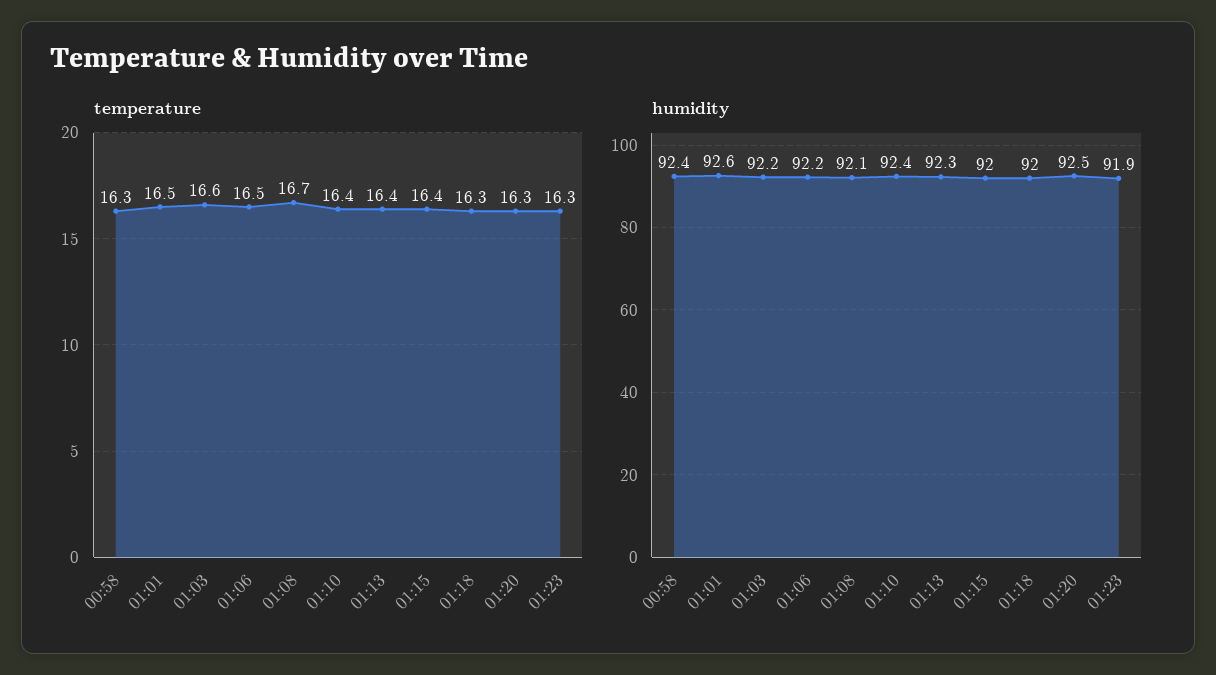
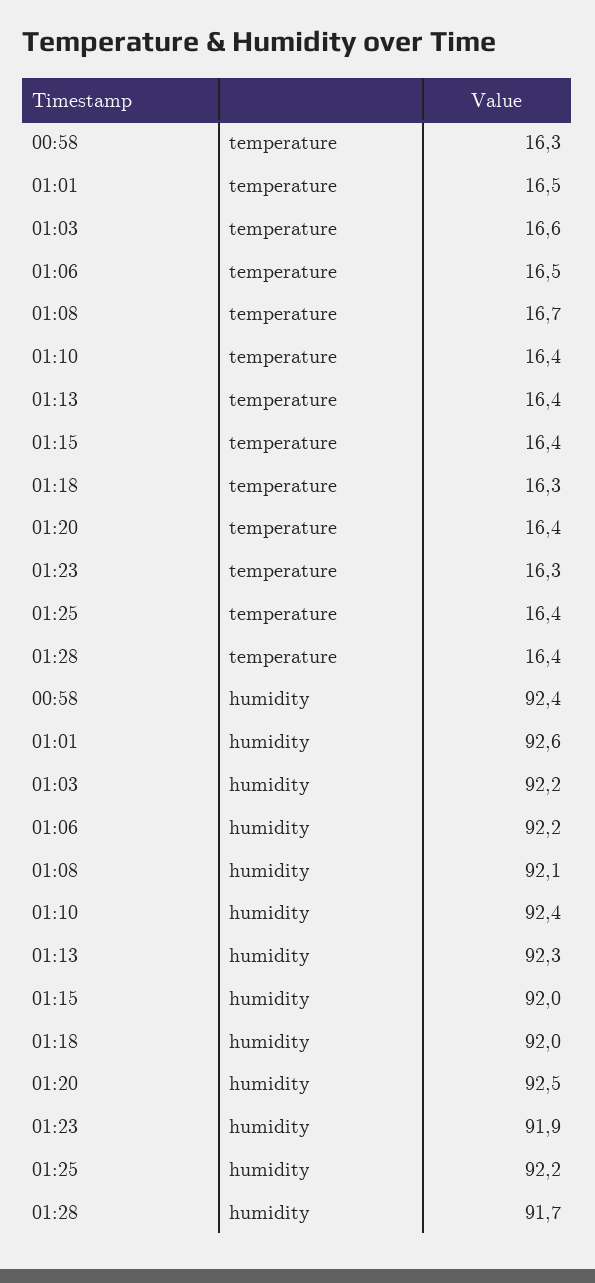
temperature, 01:20: 16.3 -> 16.4
temperature, 01:25: none -> 16.4
temperature, 01:28: none -> 16.4
humidity, 01:25: none -> 92.2
humidity, 01:28: none -> 91.7

